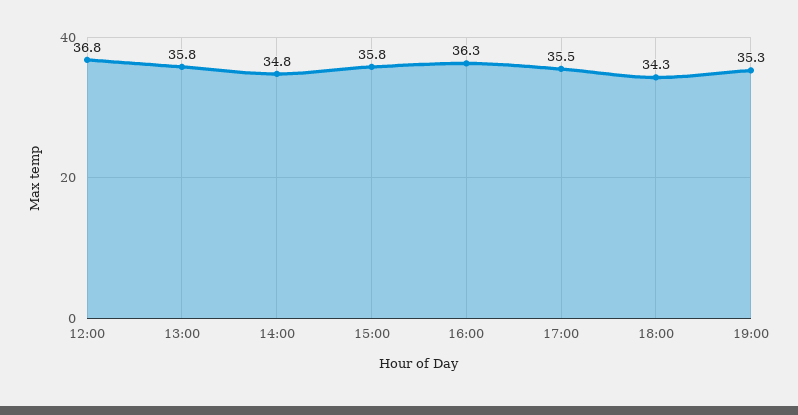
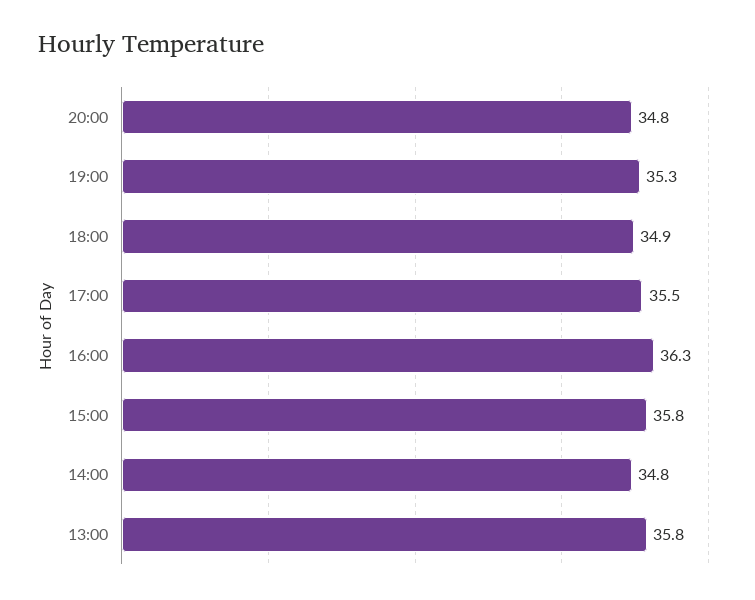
12:00: 36.8 -> none
18:00: 34.3 -> 34.9
20:00: none -> 34.8

